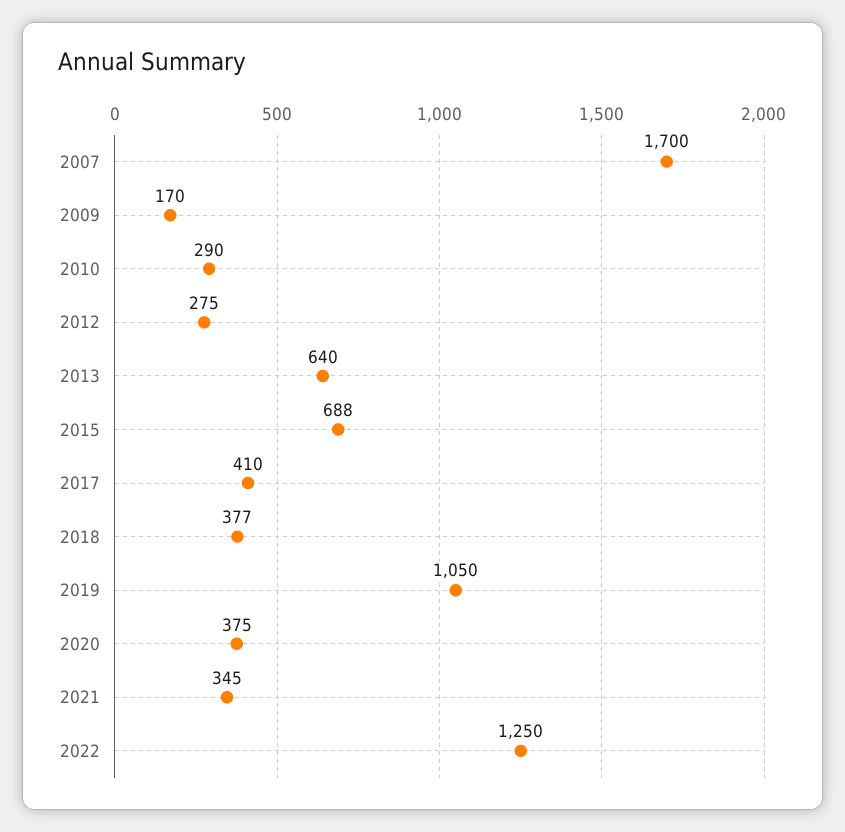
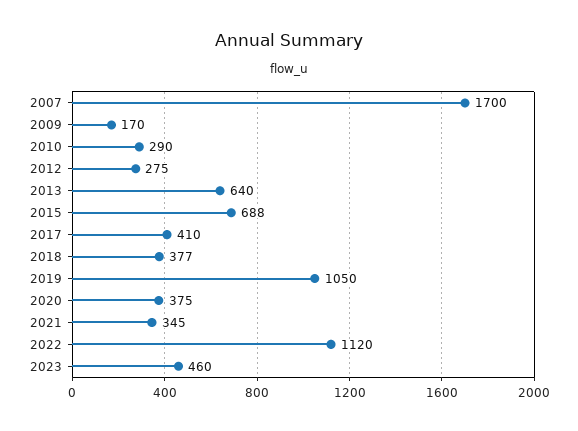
2022: 1250 -> 1120
2023: none -> 460

